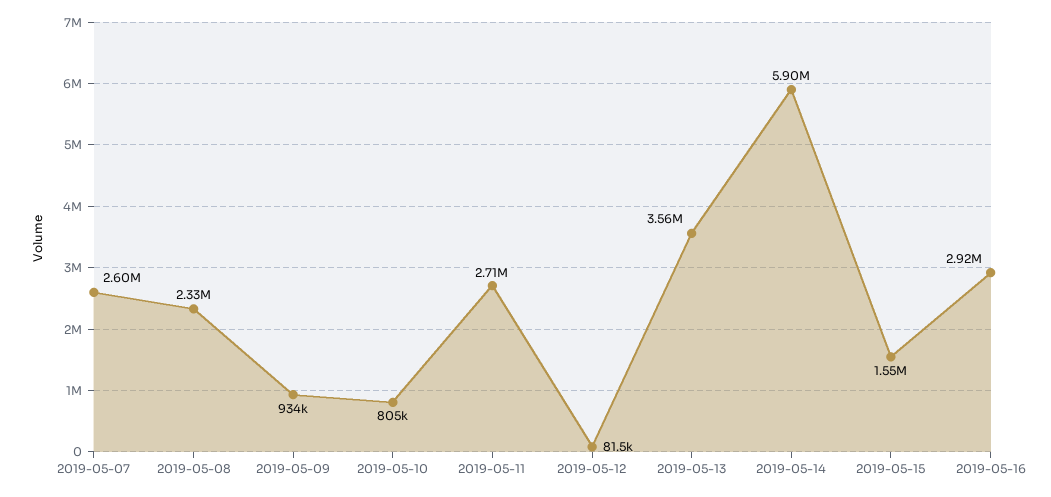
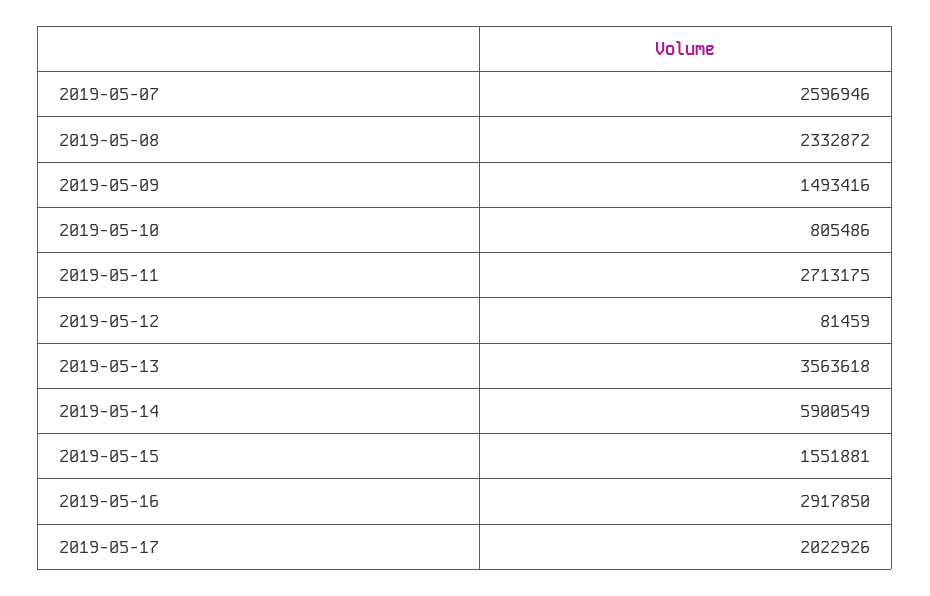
2019-05-09: 934000 -> 1493416
2019-05-17: none -> 2022926

